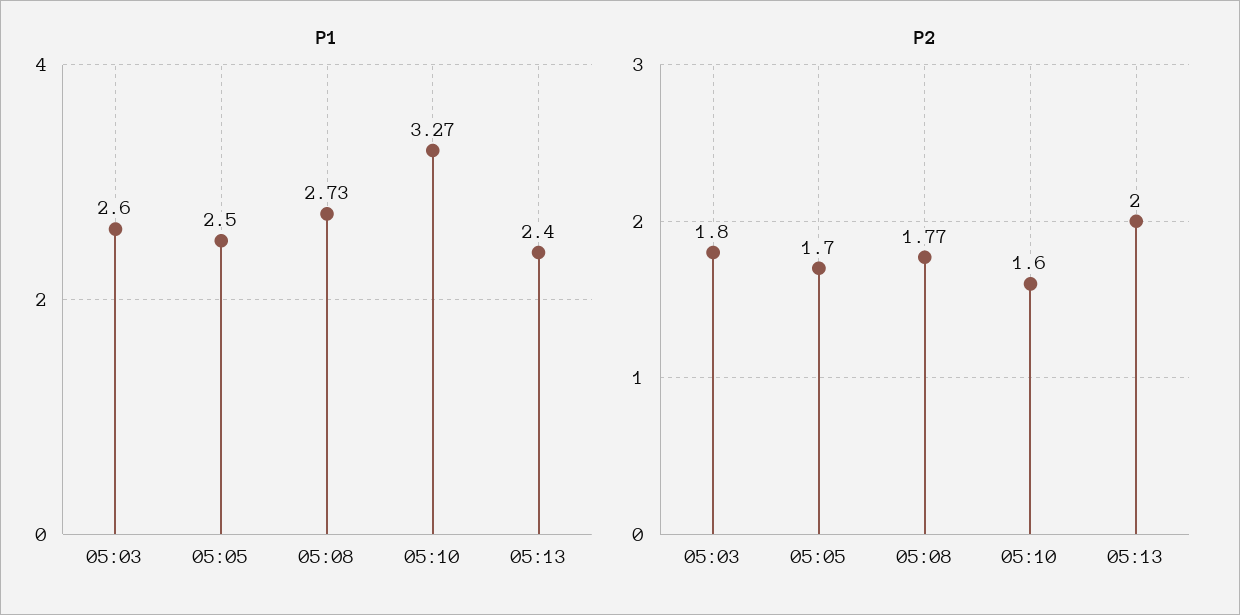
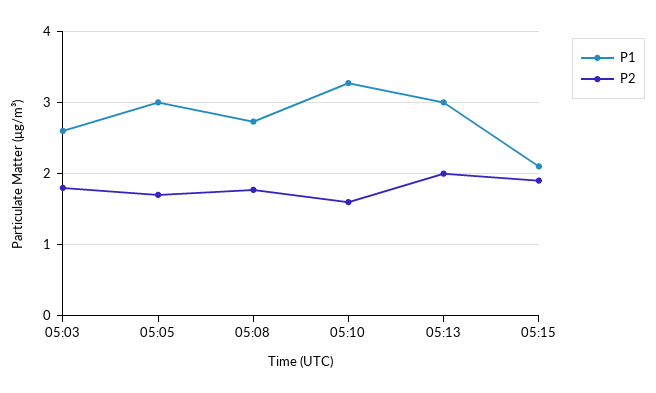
P1, 05:05: 2.5 -> 3
P1, 05:13: 2.4 -> 3
P1, 05:15: none -> 2.1
P2, 05:15: none -> 1.9

